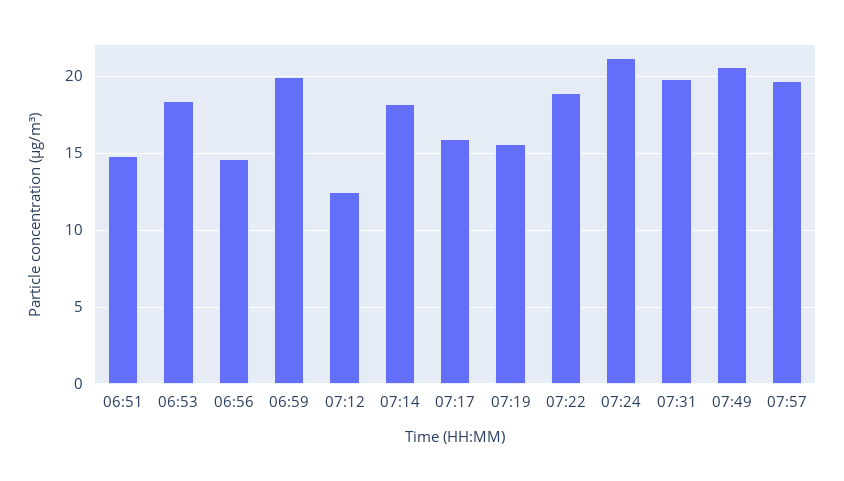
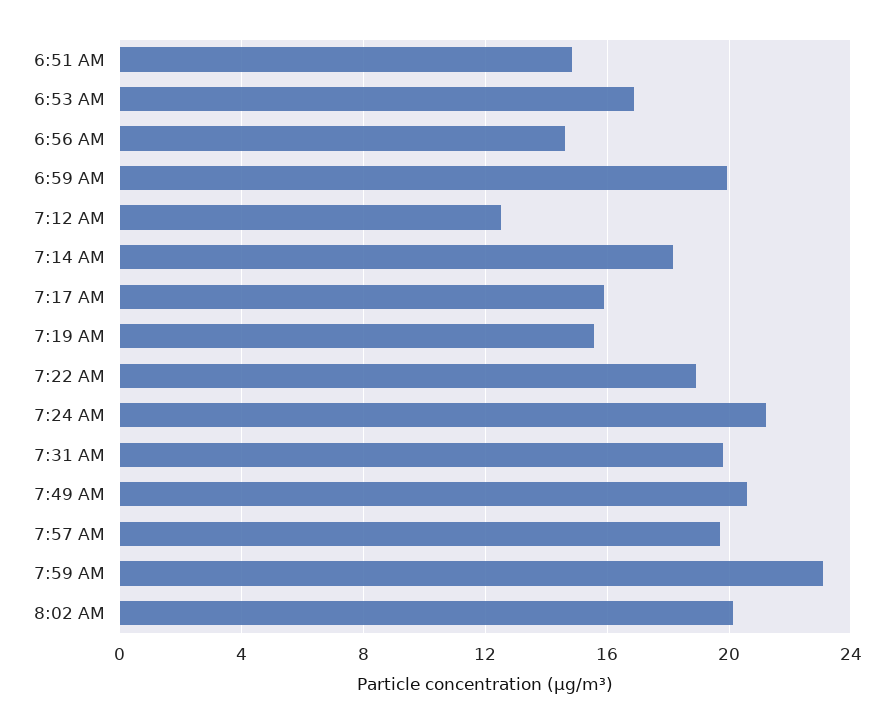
06:53: 18.5 -> 17
7:59 AM: none -> 23
8:02 AM: none -> 20

